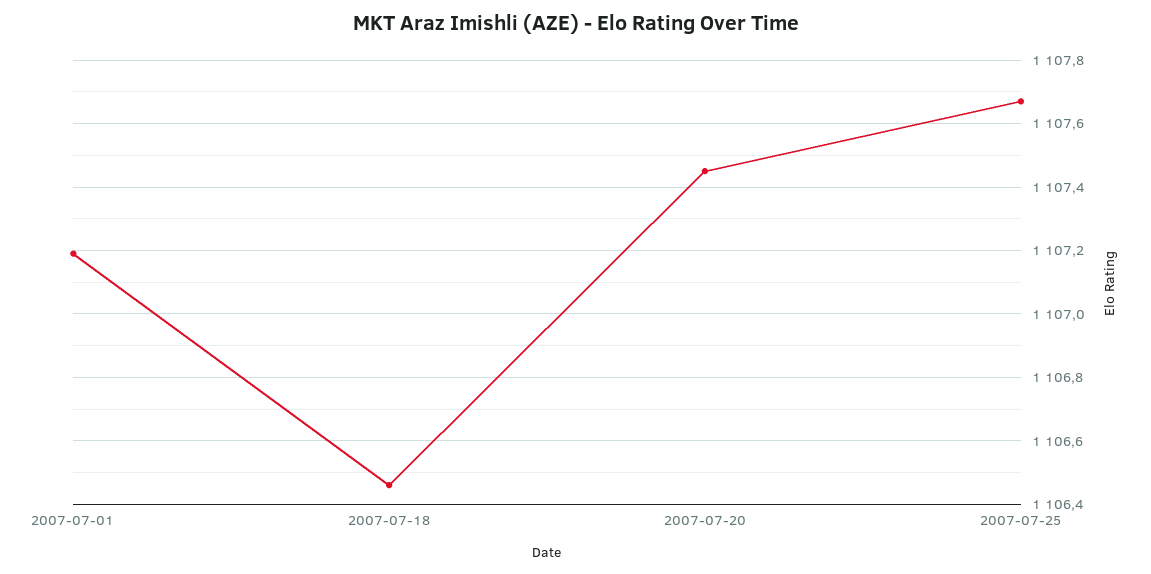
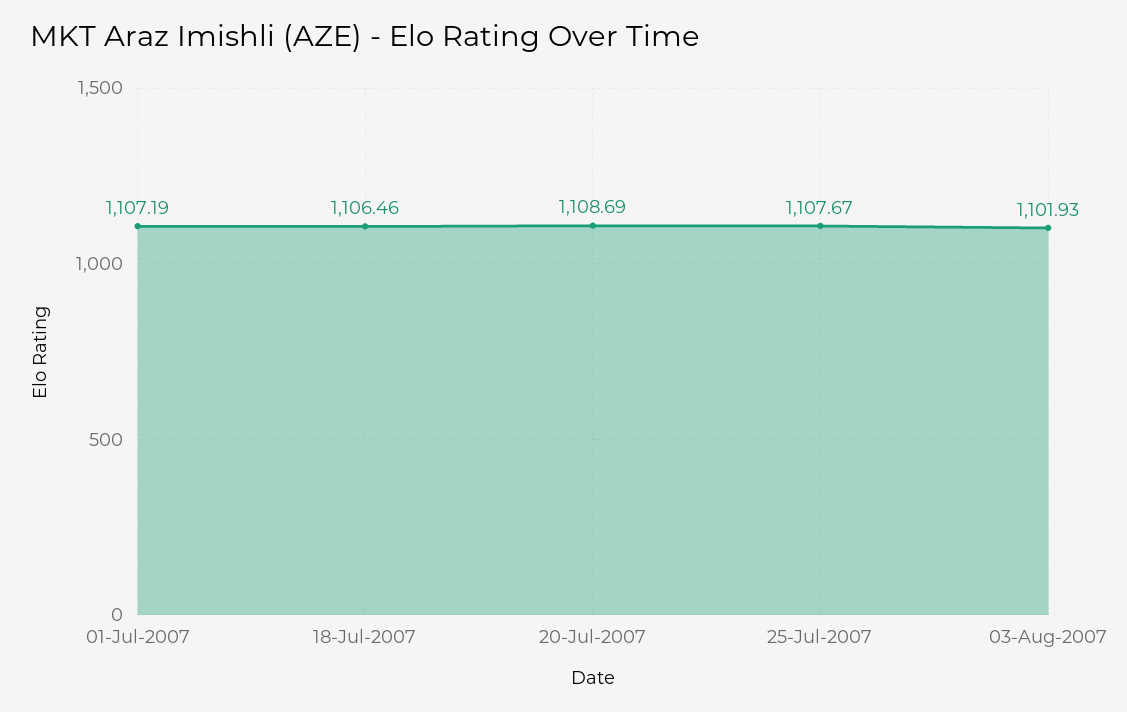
2007-07-20: 1107.45 -> 1108.69
03-Aug-2007: none -> 1101.93

